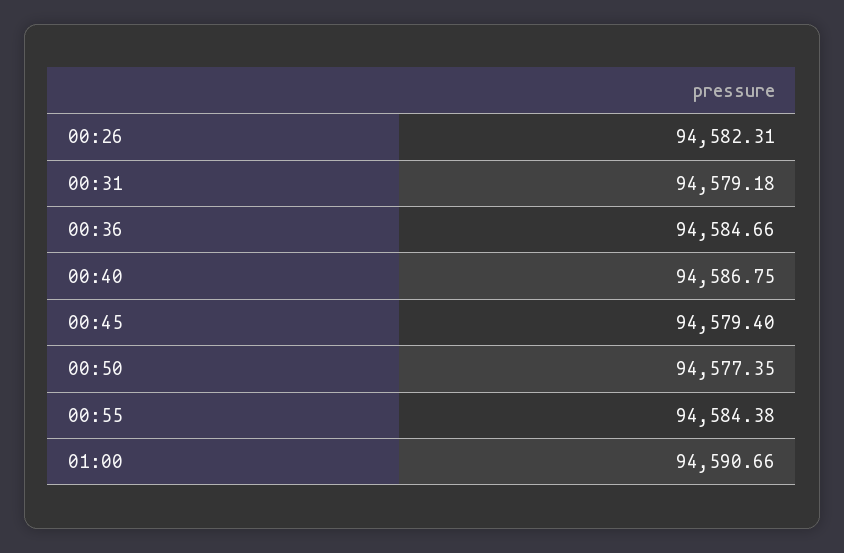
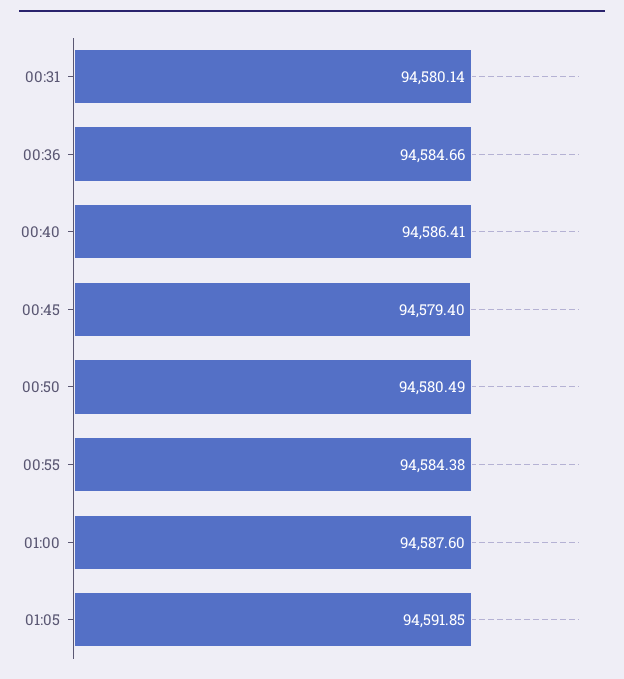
00:26: 94582.31 -> none
00:31: 94579.18 -> 94580.14
00:40: 94586.75 -> 94586.41
00:50: 94577.35 -> 94580.49
01:00: 94590.66 -> 94587.6
01:05: none -> 94591.85

